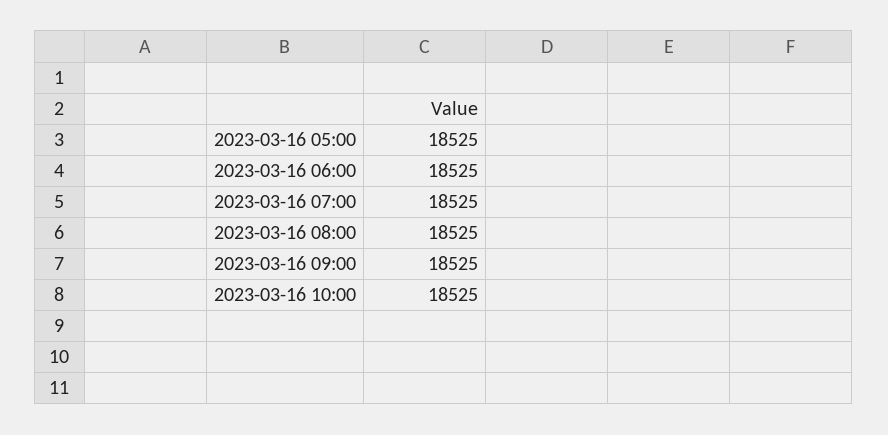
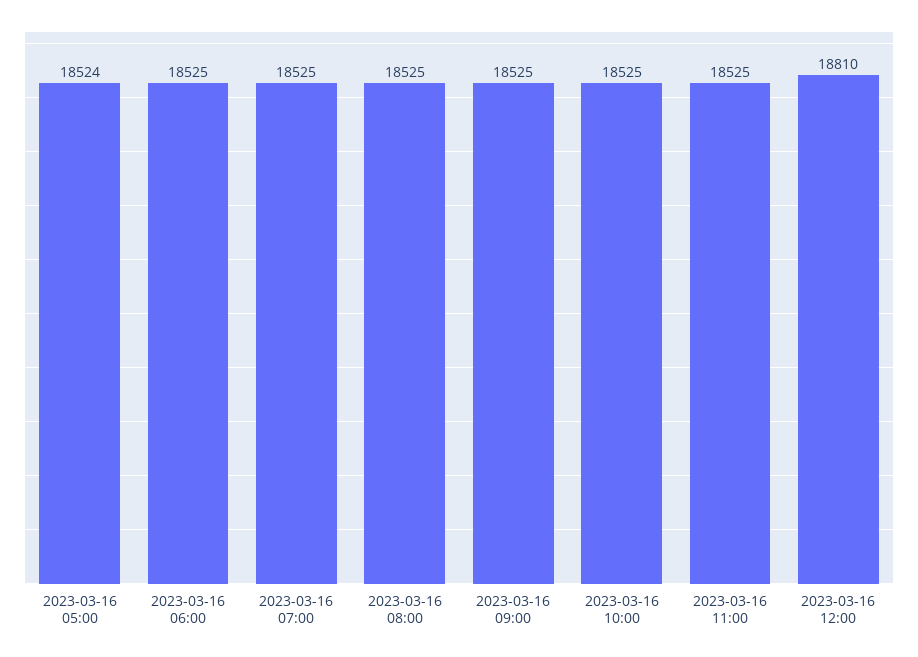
2023-03-16 05:00: 18525 -> 18524
2023-03-16 11:00: none -> 18525
2023-03-16 12:00: none -> 18810

